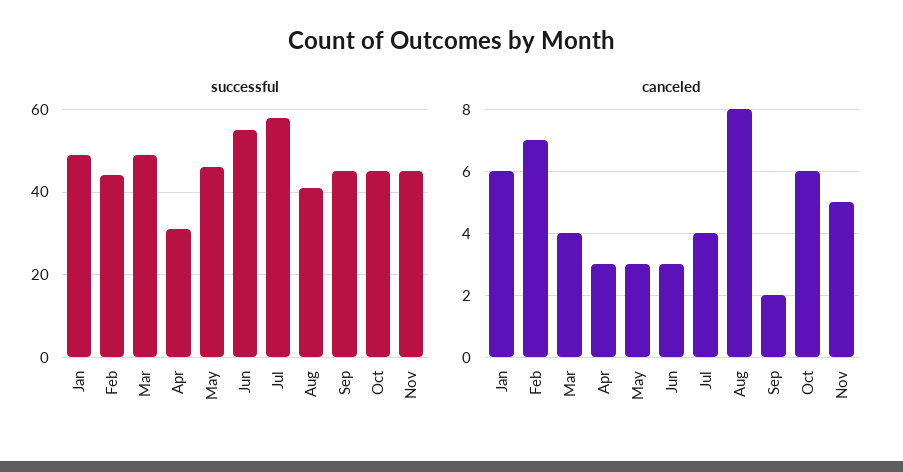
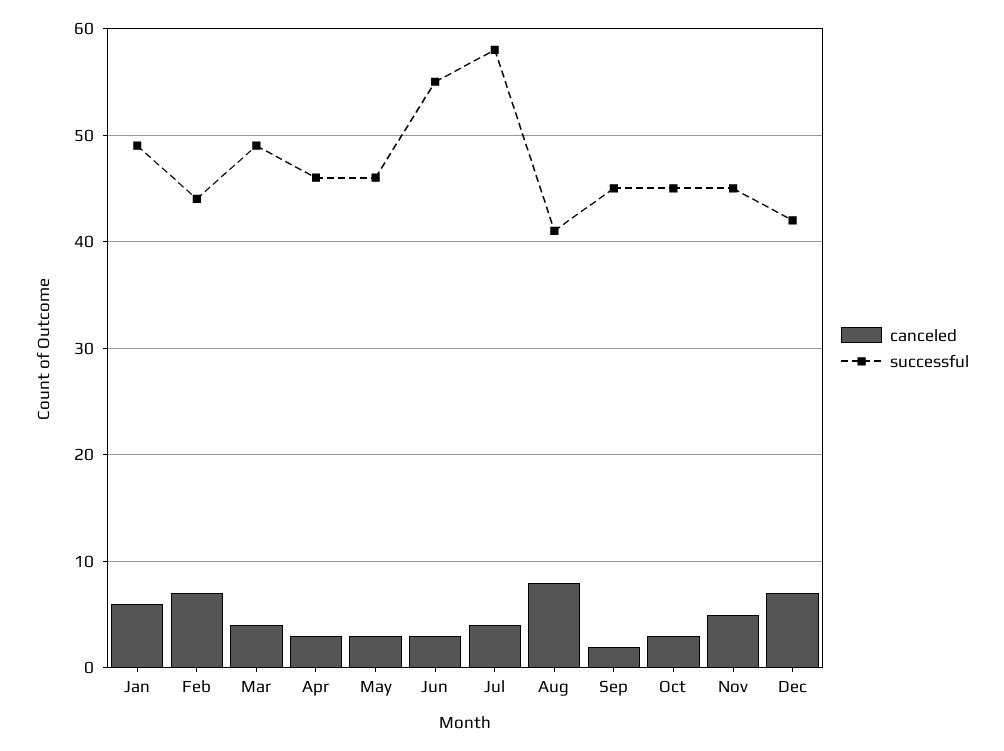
successful, Apr: 30 -> 46
canceled, Oct: 6 -> 3
canceled, Dec: none -> 7
successful, Dec: none -> 42

